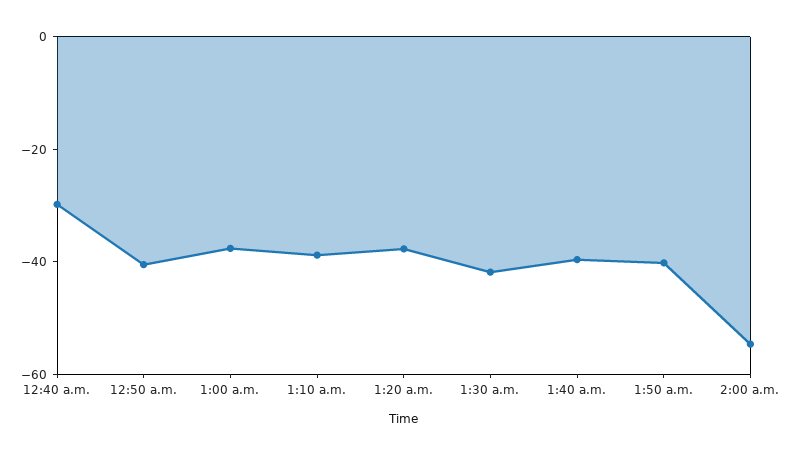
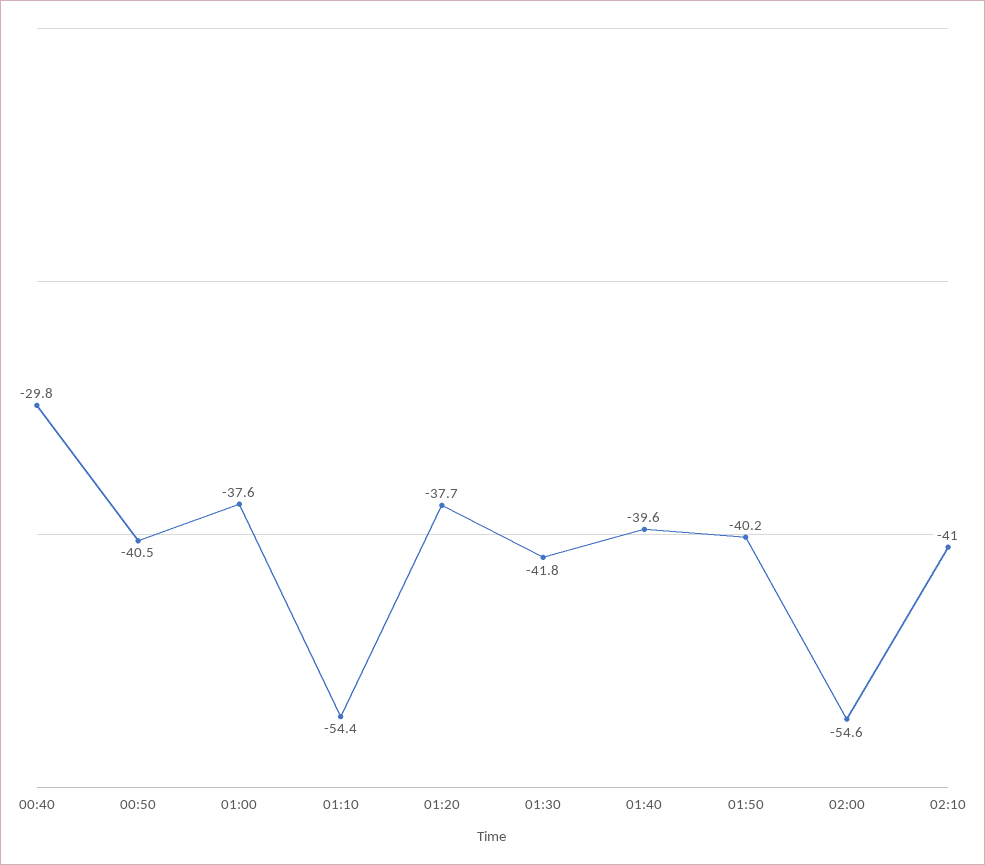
1:10 a.m.: -40 -> -54.4
02:10: none -> -41

